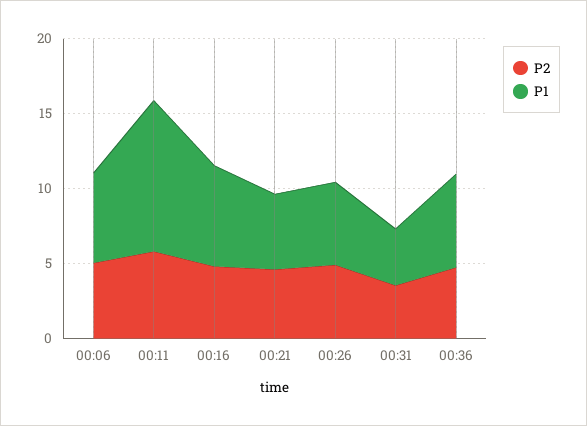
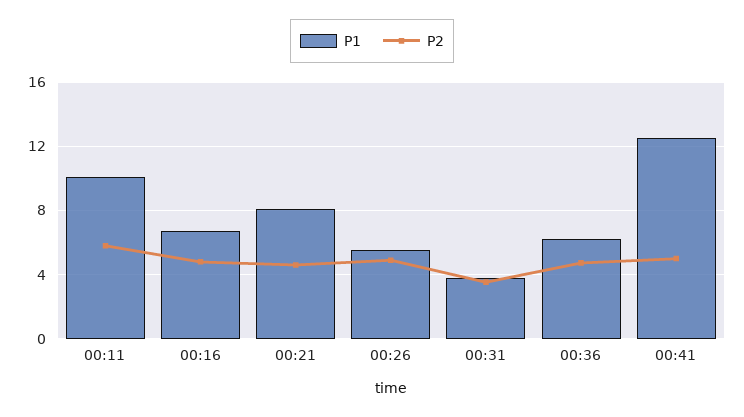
P2, 00:06: 5 -> none
P1, 00:06: 6 -> none
P1, 00:21: 5 -> 8
P1, 00:41: none -> 12.5
P2, 00:41: none -> 5

